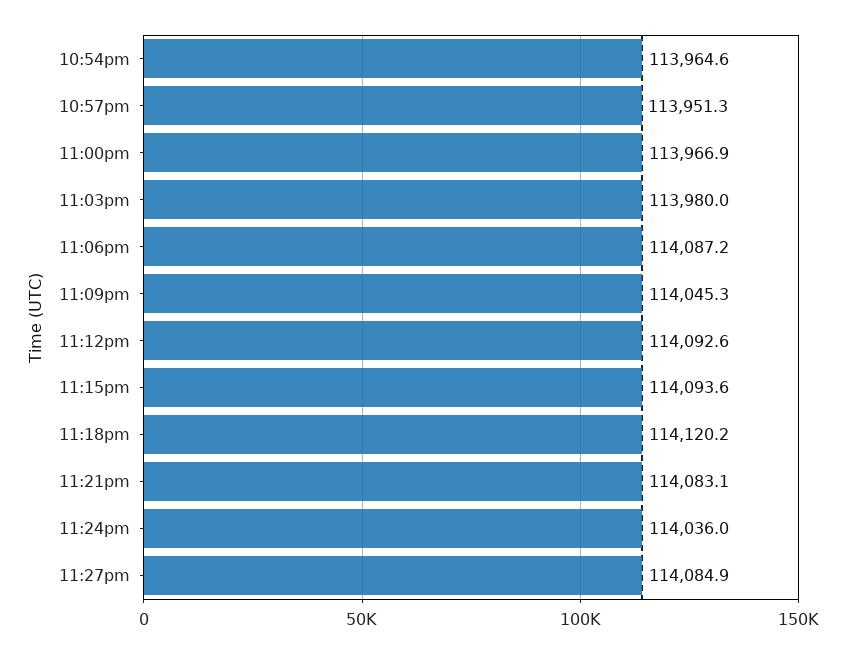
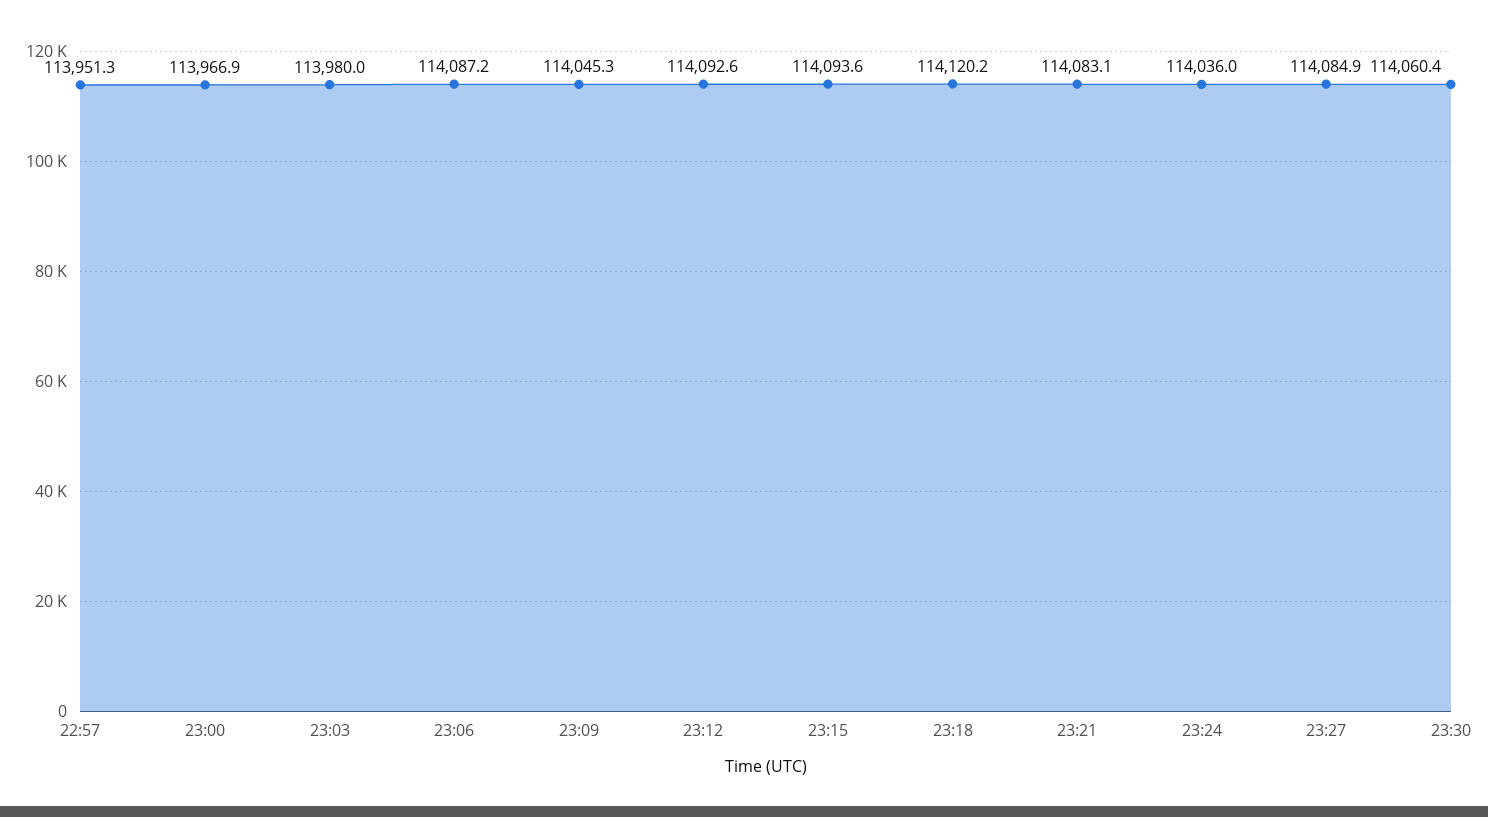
10:54pm: 113964.6 -> none
23:30: none -> 114060.4

